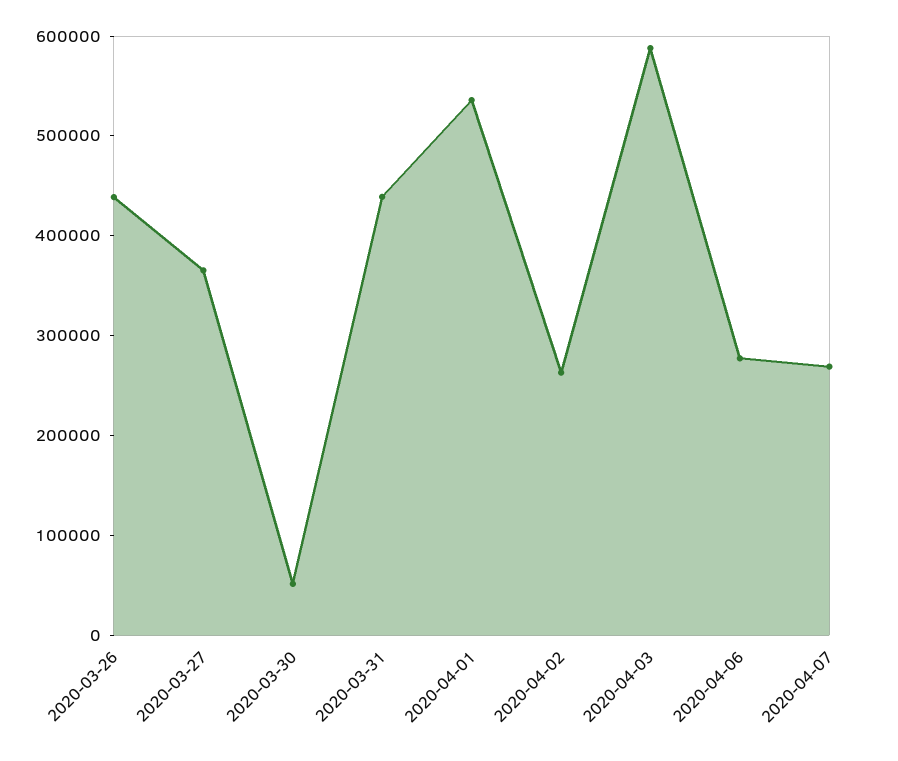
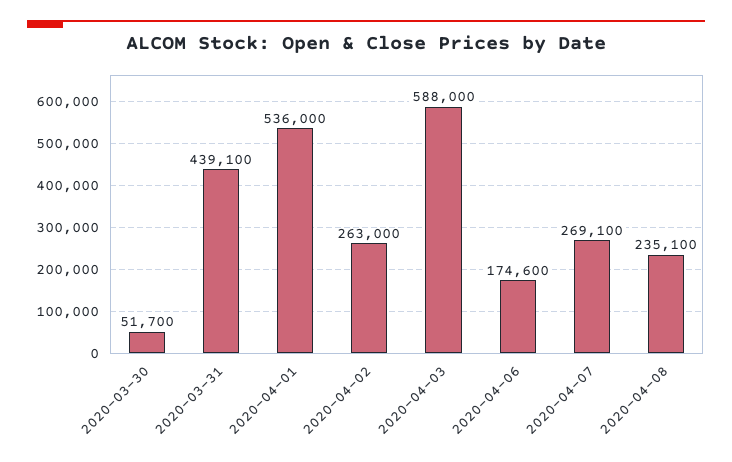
2020-03-26: 440000 -> none
2020-03-27: 360000 -> none
2020-04-06: 280000 -> 174600
2020-04-08: none -> 235100

